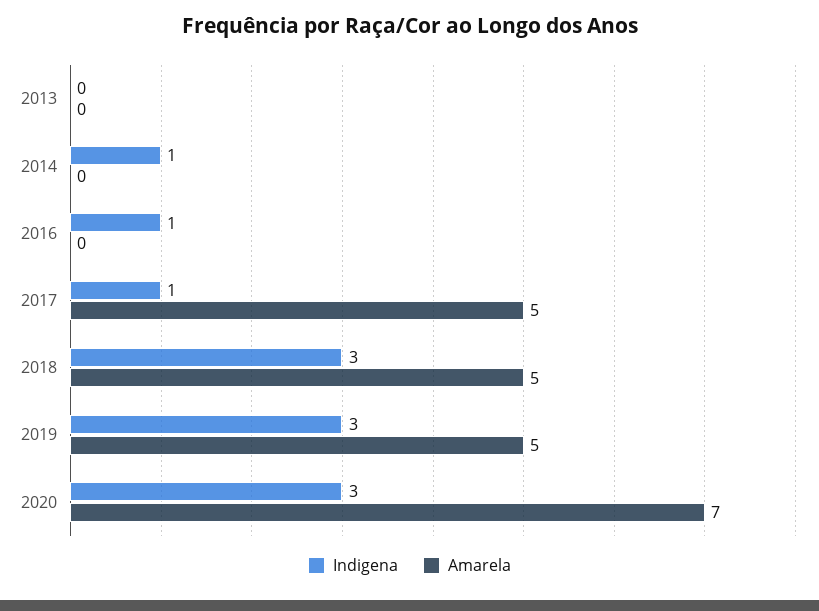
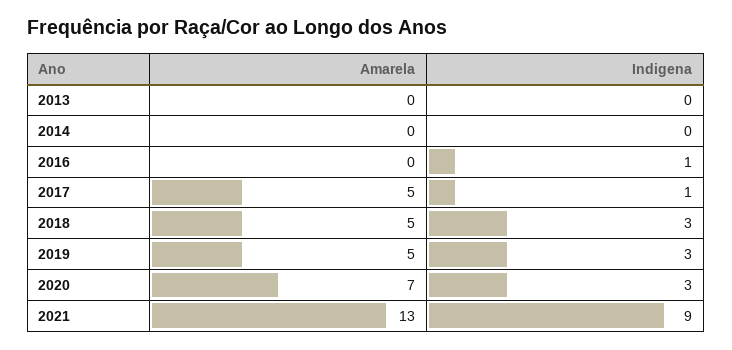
Indigena, 2014: 1 -> 0
Amarela, 2021: none -> 13
Indigena, 2021: none -> 9

